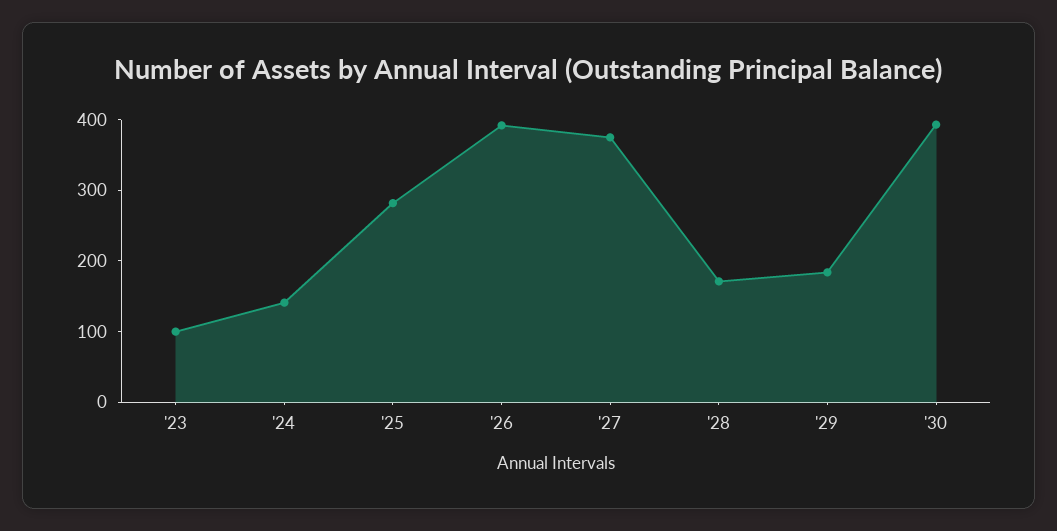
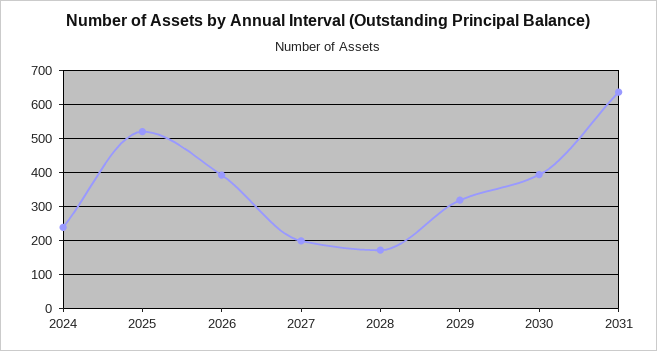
'23: 100 -> none
'24: 140 -> 240
'25: 280 -> 520
'27: 380 -> 200
'29: 180 -> 320
2031: none -> 640

